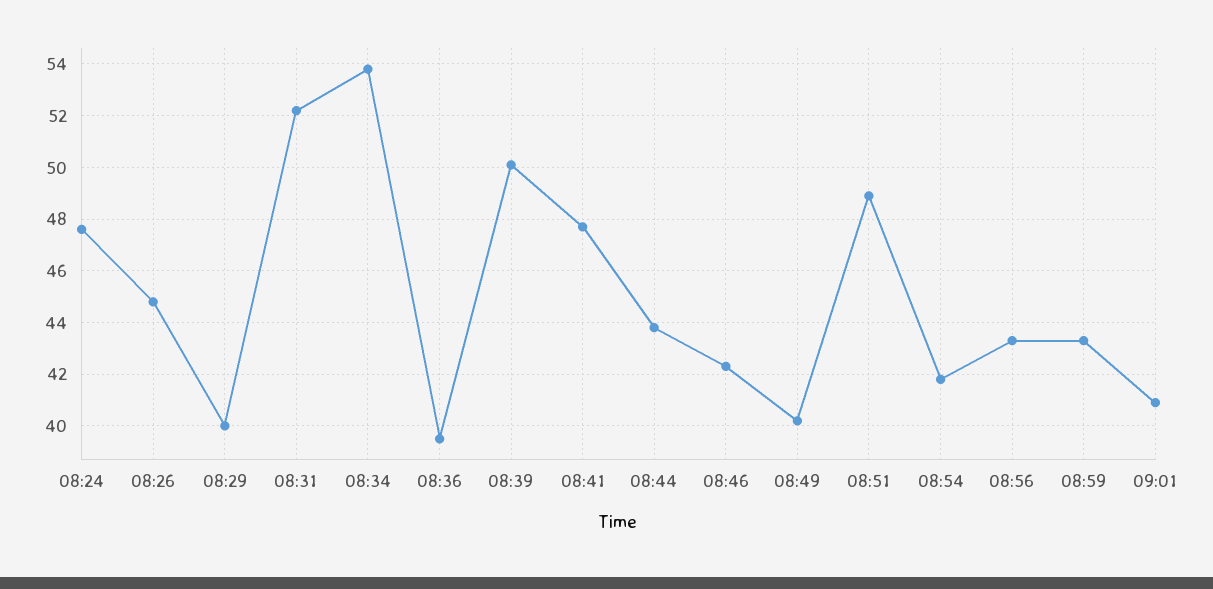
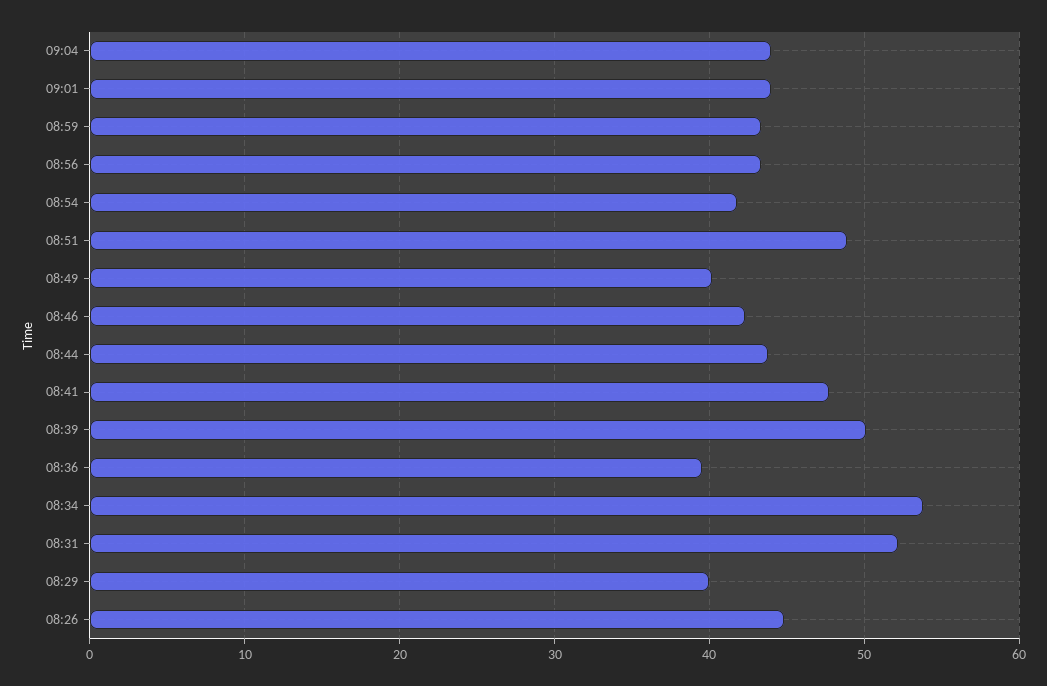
08:24: 47.5 -> none
09:01: 41 -> 44
09:04: none -> 44

